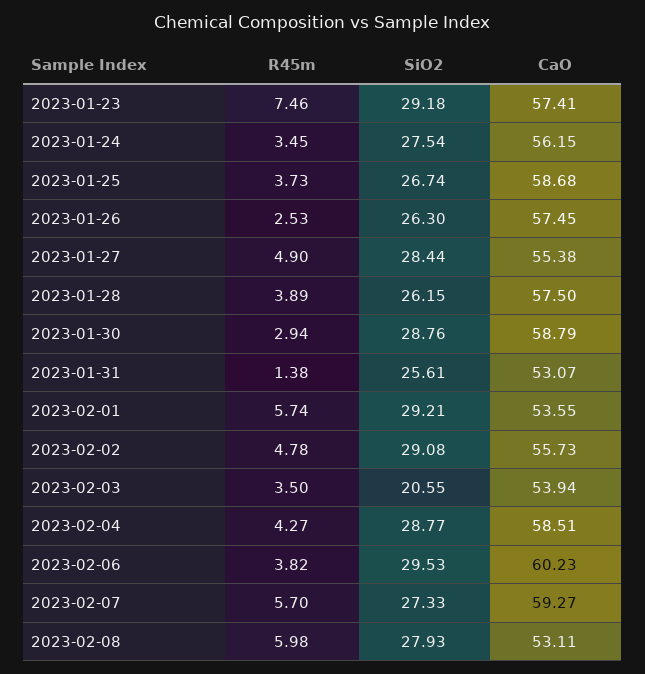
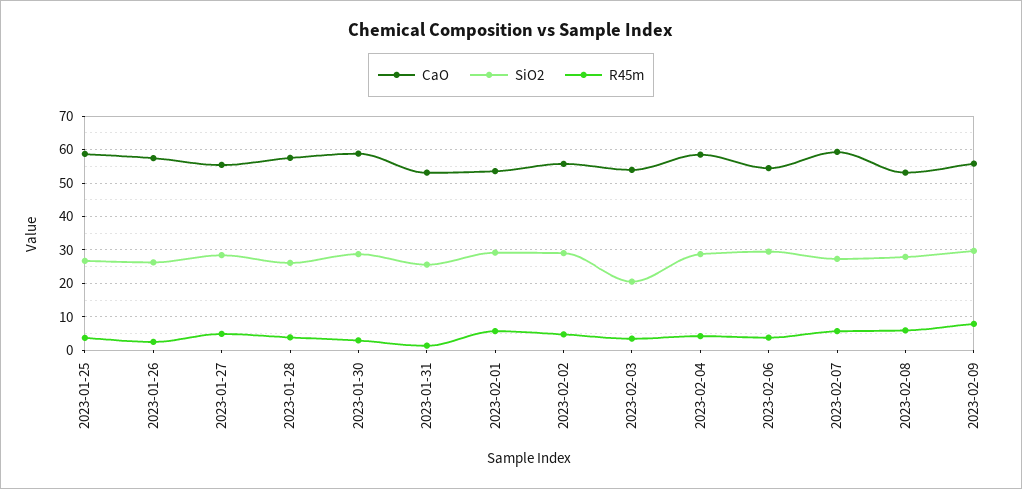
R45m, 2023-01-23: 7.46 -> none
SiO2, 2023-01-23: 29.18 -> none
CaO, 2023-01-23: 57.41 -> none
R45m, 2023-01-24: 3.45 -> none
SiO2, 2023-01-24: 27.54 -> none
CaO, 2023-01-24: 56.15 -> none
CaO, 2023-02-06: 60.23 -> 54
CaO, 2023-02-09: none -> 56
SiO2, 2023-02-09: none -> 30
R45m, 2023-02-09: none -> 8

